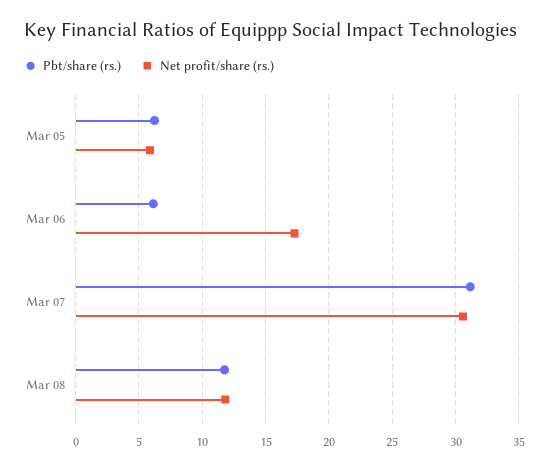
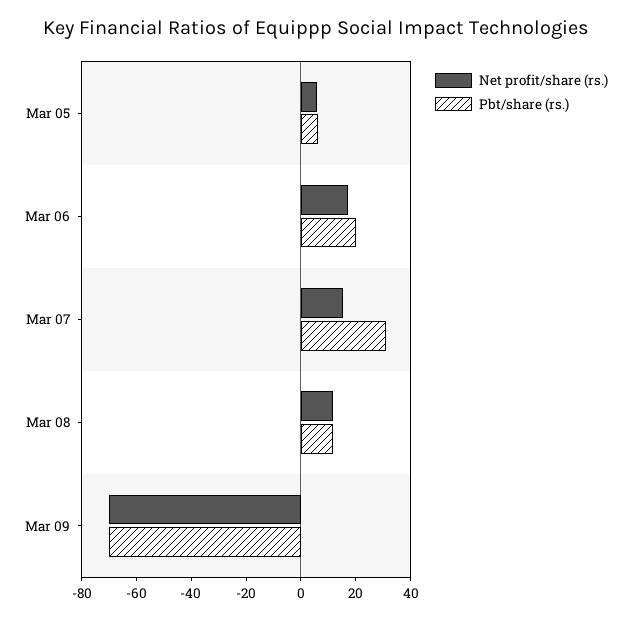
Pbt/share (rs.), Mar 06: 6 -> 20
Net profit/share (rs.), Mar 07: 30.5 -> 15
Net profit/share (rs.), Mar 09: none -> -70
Pbt/share (rs.), Mar 09: none -> -70

